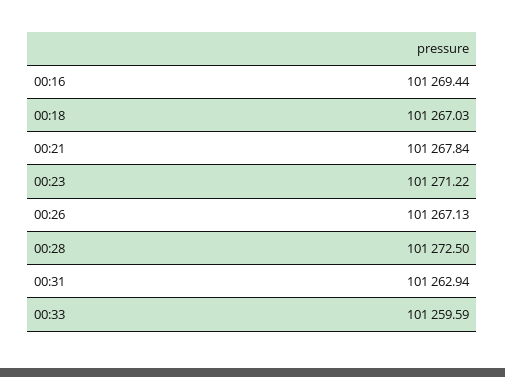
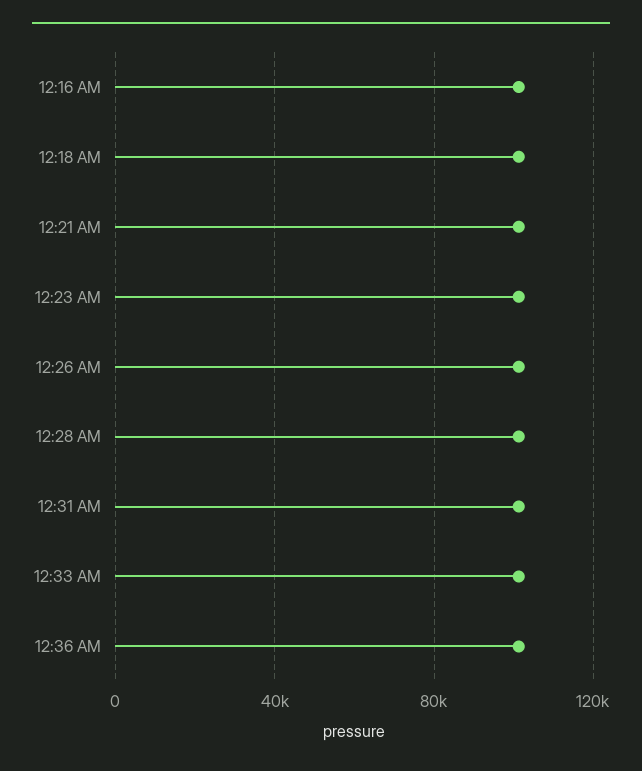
12:36 AM: none -> 100000

